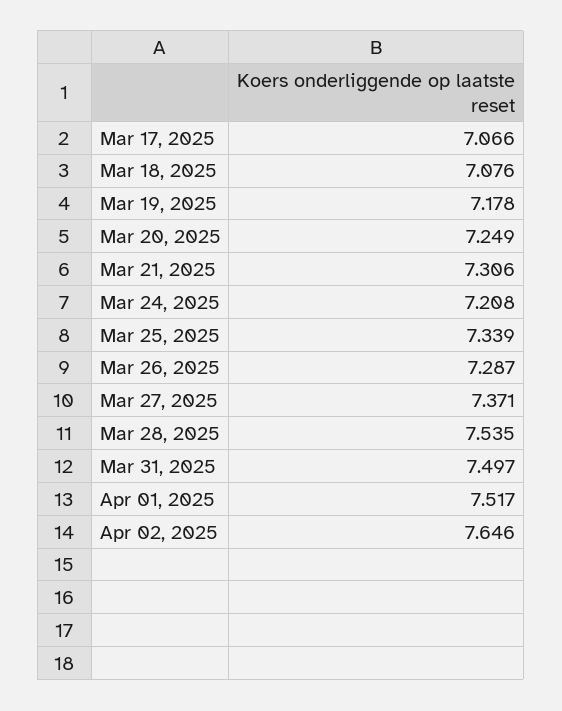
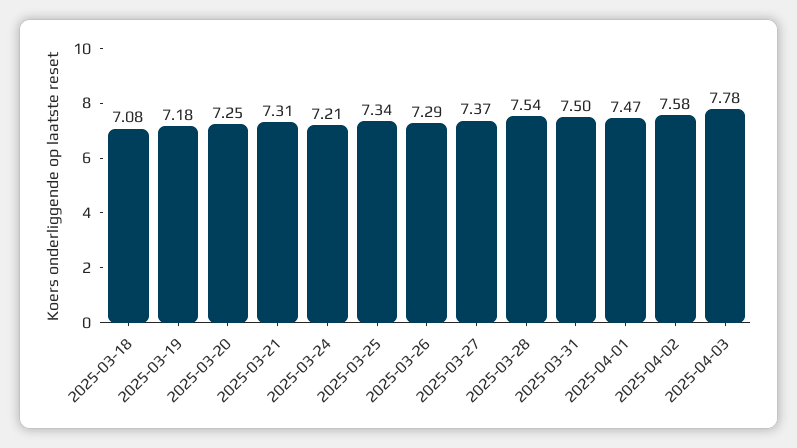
Mar 17, 2025: 7.066 -> none
Apr 01, 2025: 7.517 -> 7.47
Apr 02, 2025: 7.646 -> 7.58
2025-04-03: none -> 7.78

